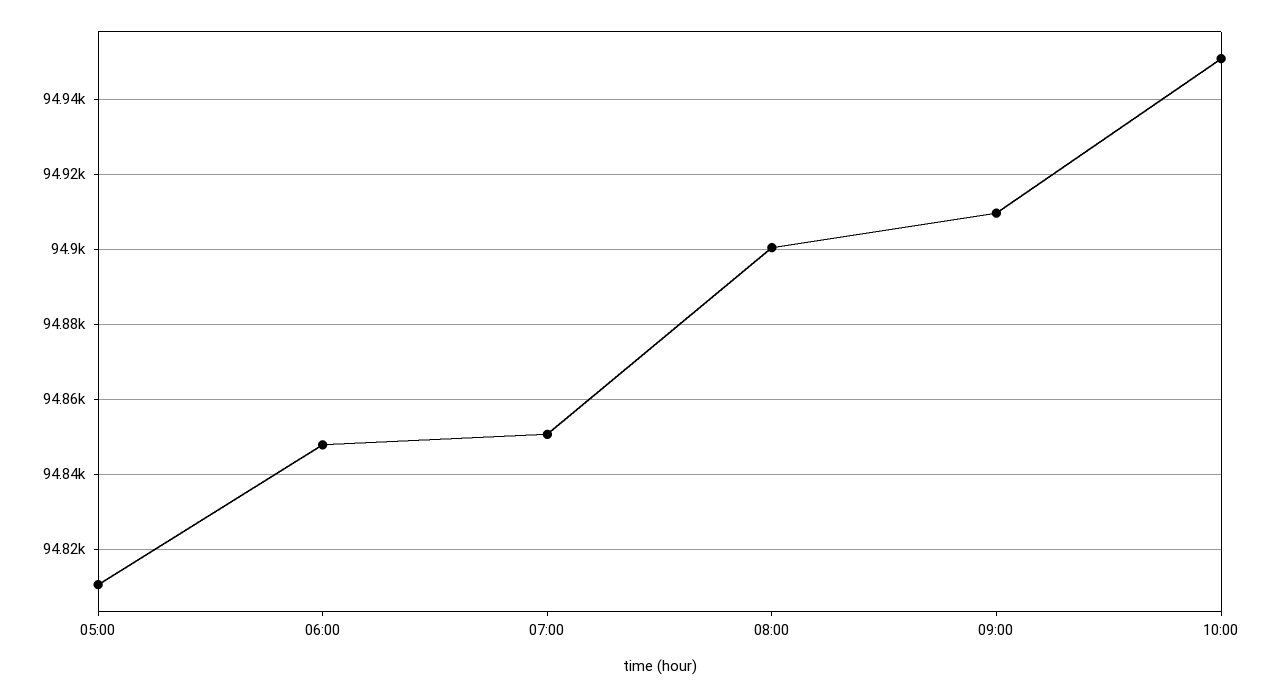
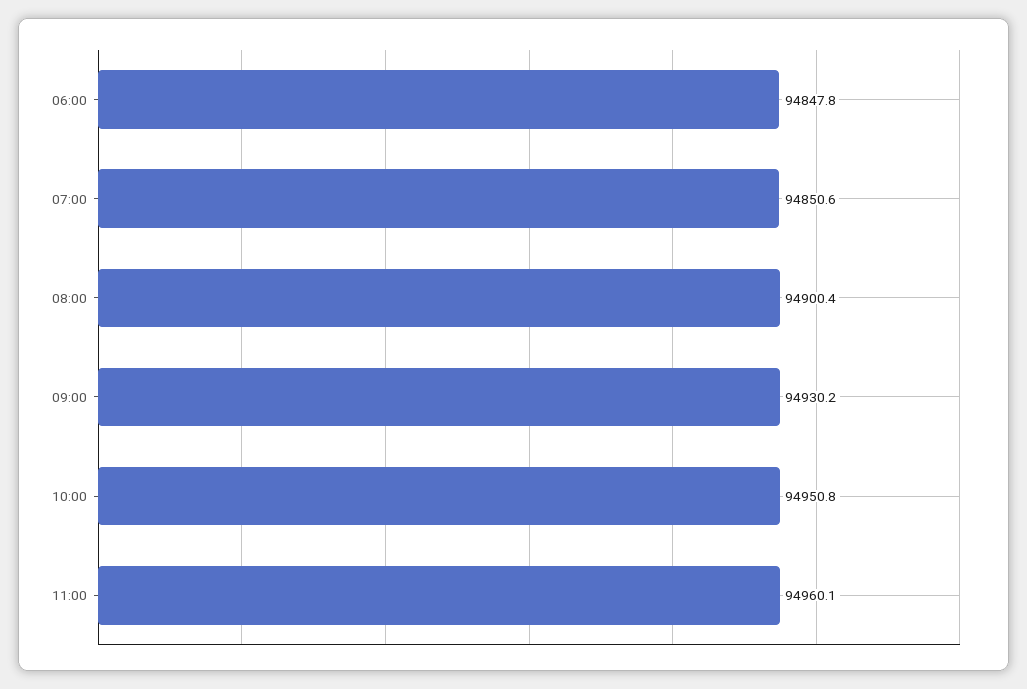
05:00: 94810 -> none
09:00: 94910 -> 94930.2
11:00: none -> 94960.1

